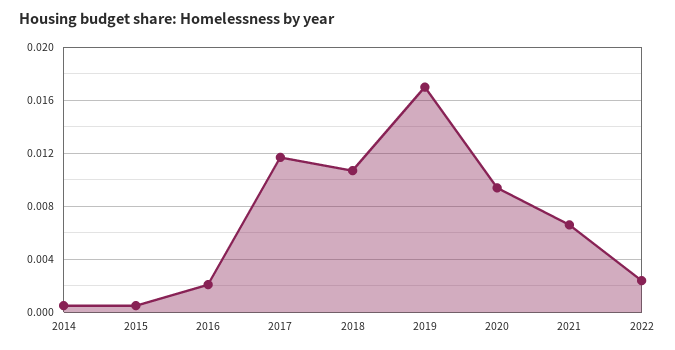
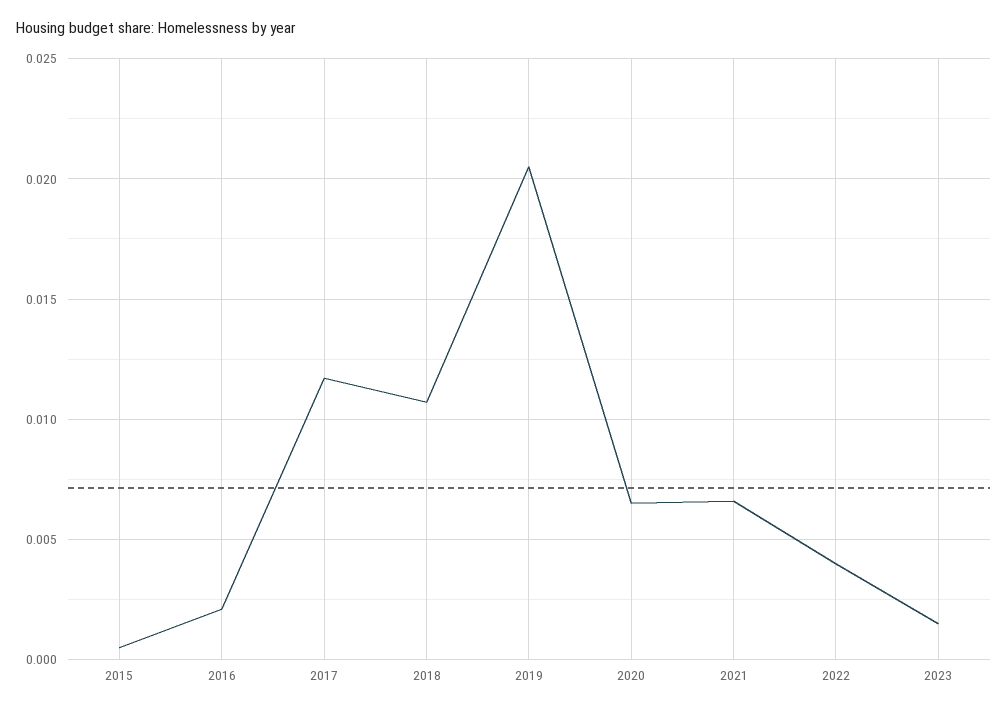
2014: 0.0005 -> none
2019: 0.017 -> 0.0205
2020: 0.0095 -> 0.0065
2022: 0.0025 -> 0.004
2023: none -> 0.0015

